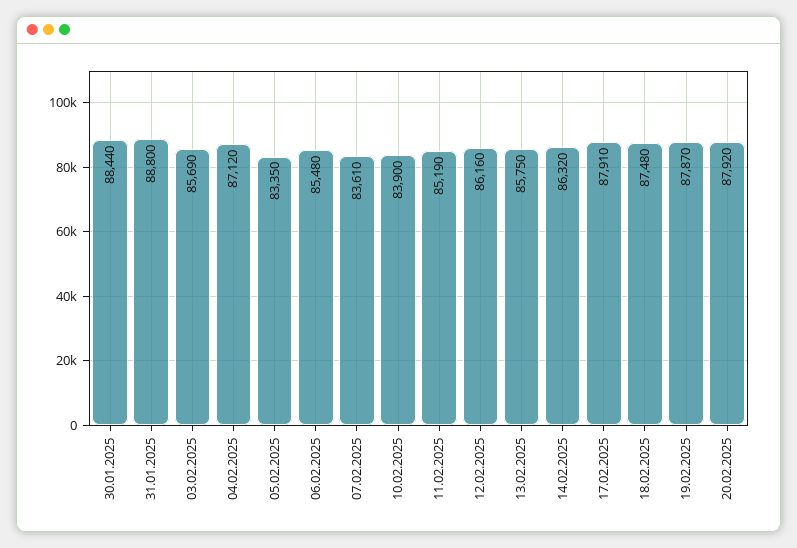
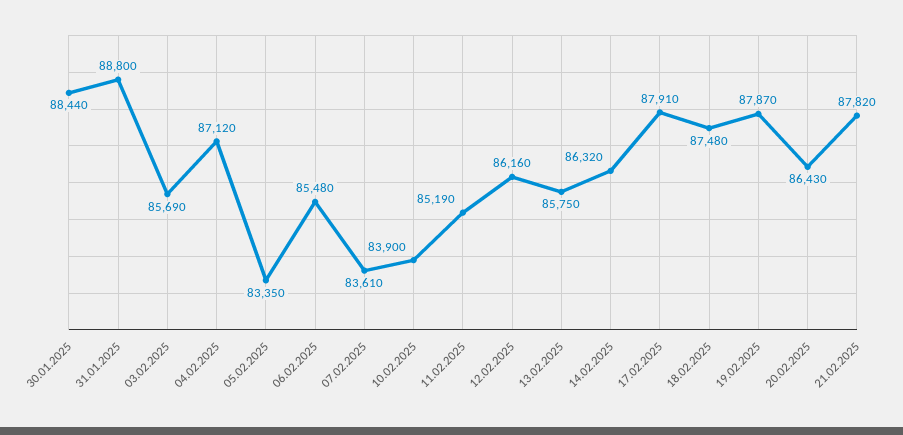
20.02.2025: 87920 -> 86430
21.02.2025: none -> 87820

